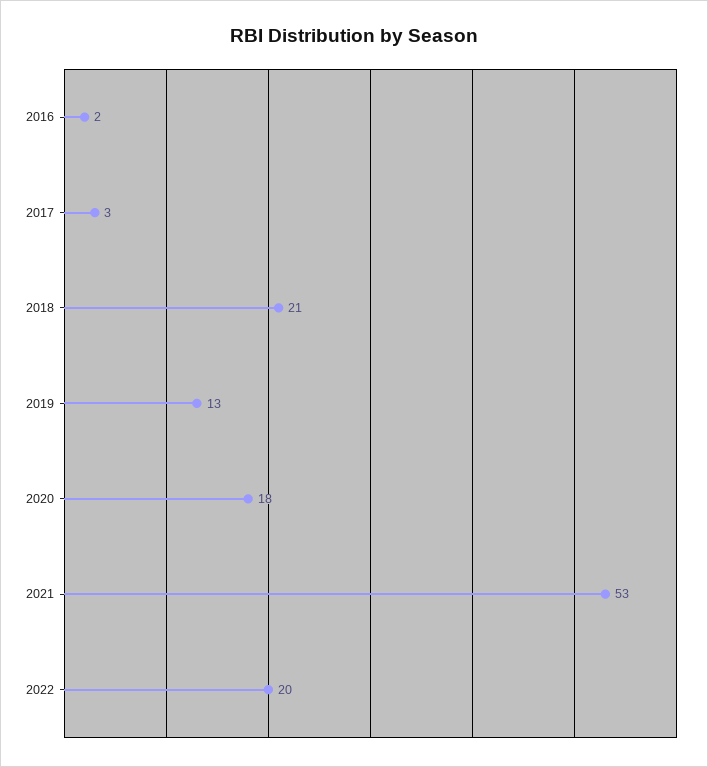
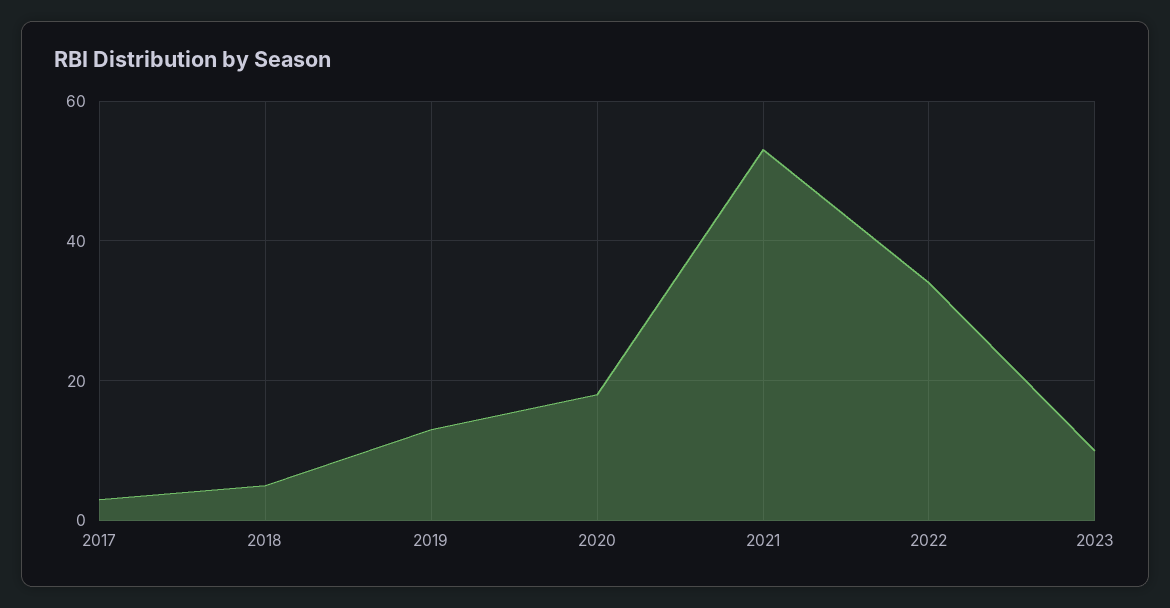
2016: 2 -> none
2018: 21 -> 5
2022: 20 -> 35
2023: none -> 10

